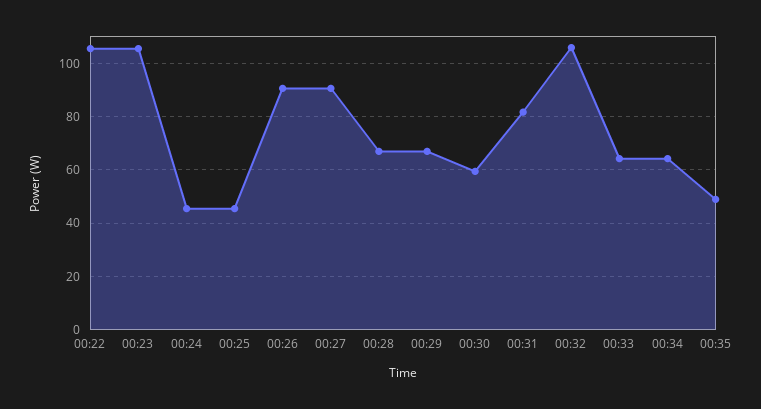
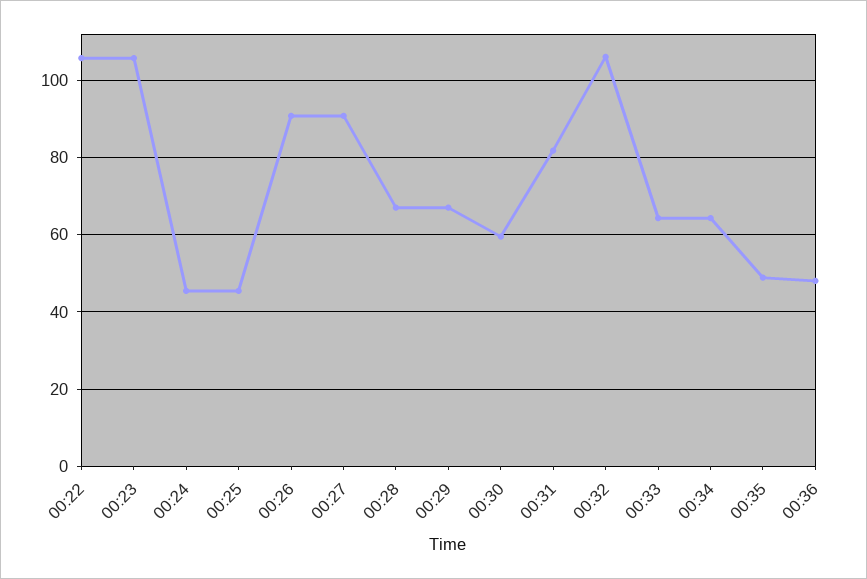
00:36: none -> 48

